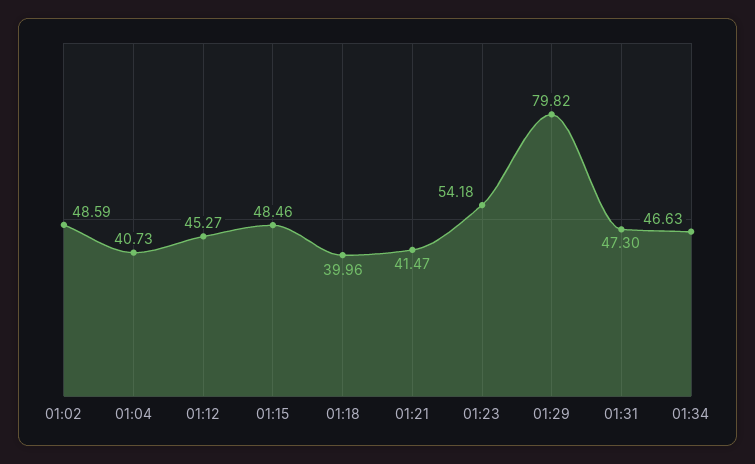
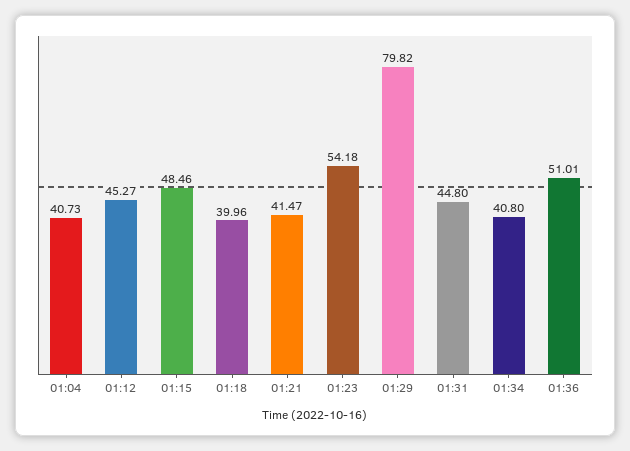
01:02: 48.59 -> none
01:31: 47.3 -> 44.8
01:34: 46.63 -> 40.8
01:36: none -> 51.01

